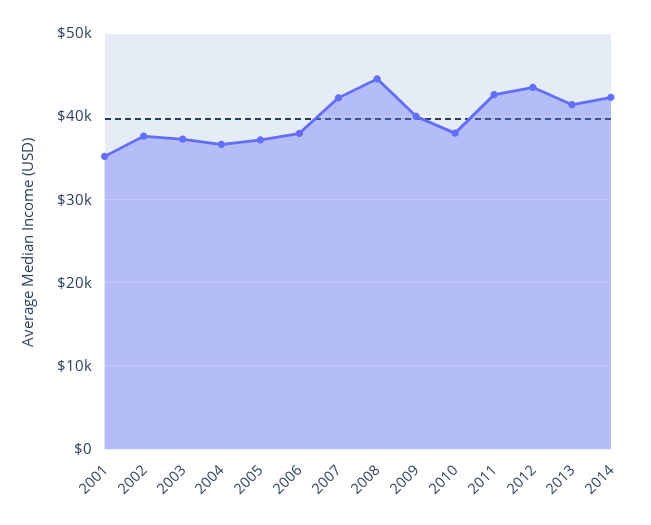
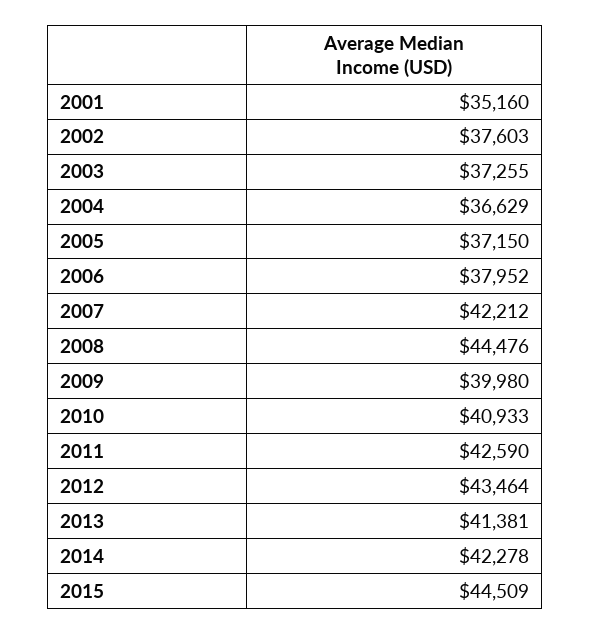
2010: 38000 -> 40933
2015: none -> 44509

